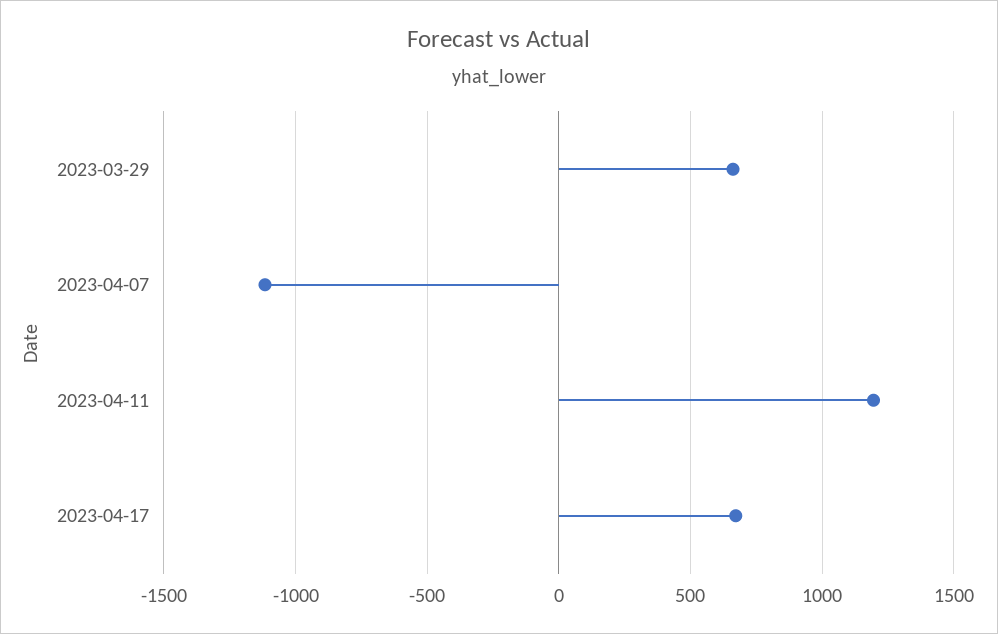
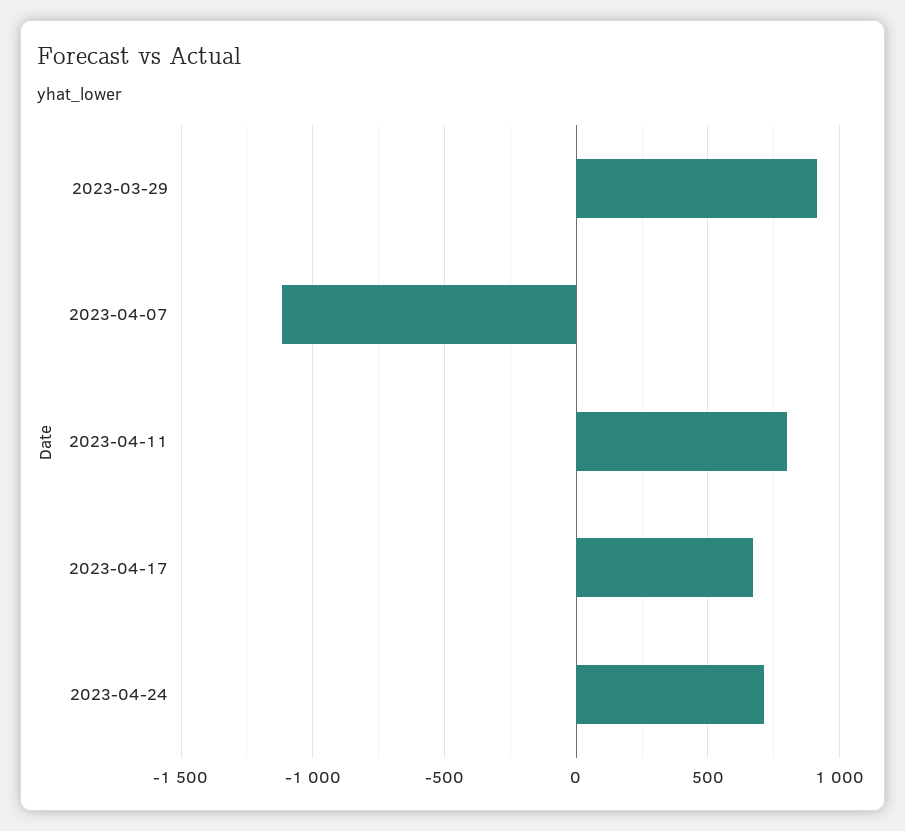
2023-03-29: 650 -> 900
2023-04-11: 1200 -> 800
2023-04-24: none -> 700

